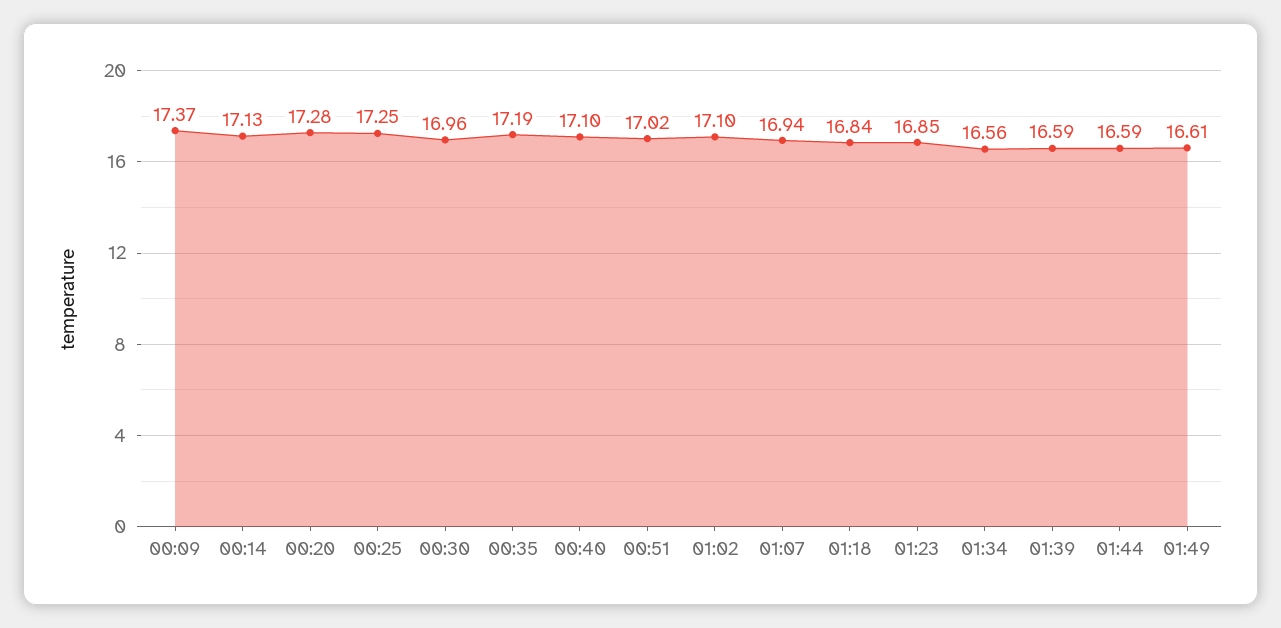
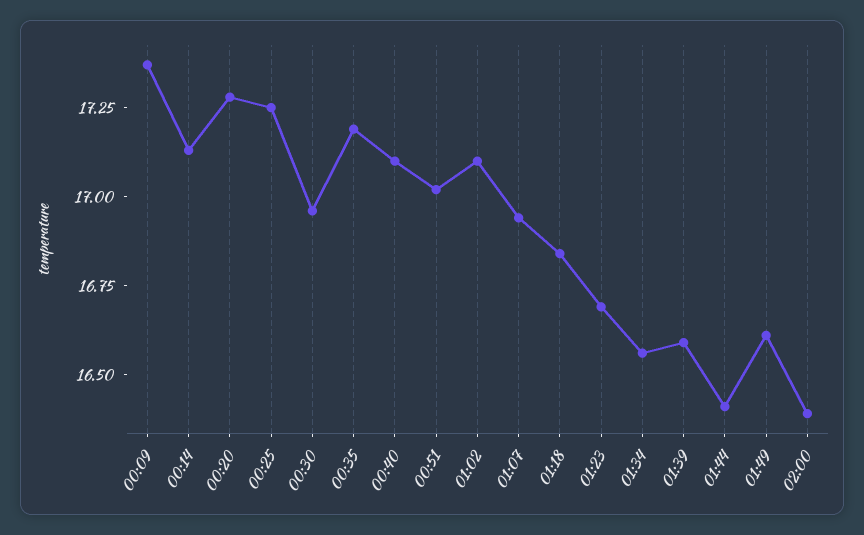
01:23: 16.85 -> 16.7
01:44: 16.59 -> 16.4
02:00: none -> 16.4

